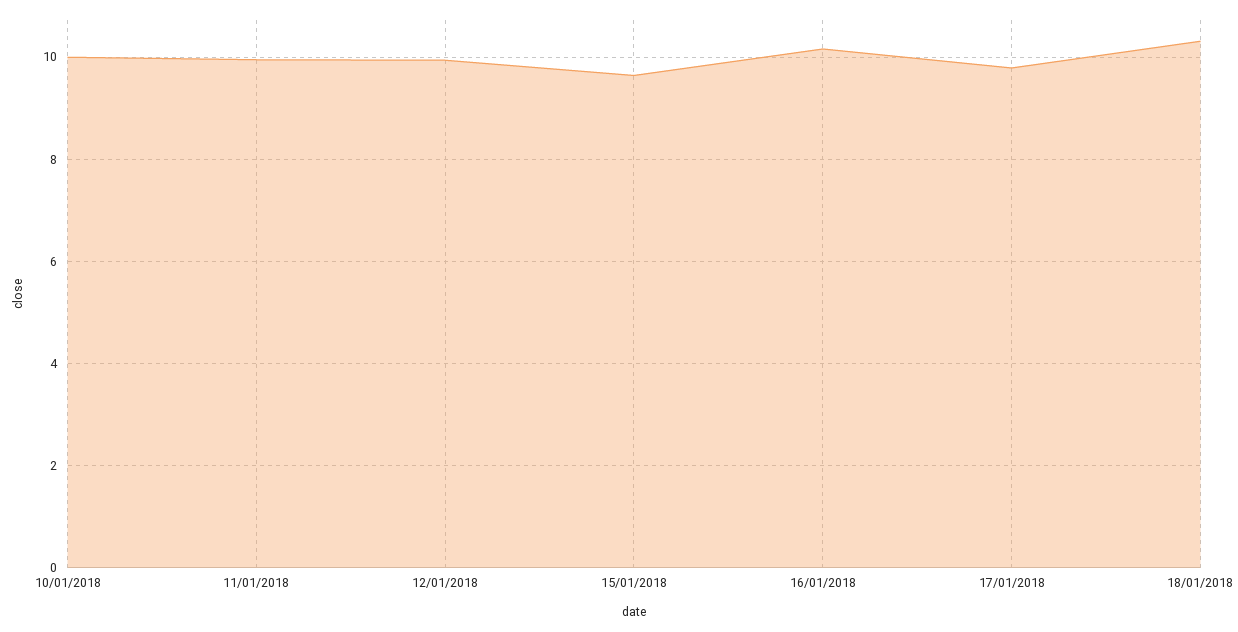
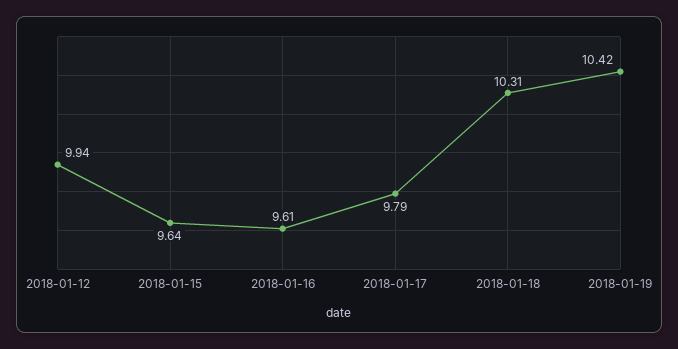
10/01/2018: 10 -> none
11/01/2018: 10 -> none
16/01/2018: 10.2 -> 9.61
2018-01-19: none -> 10.42

